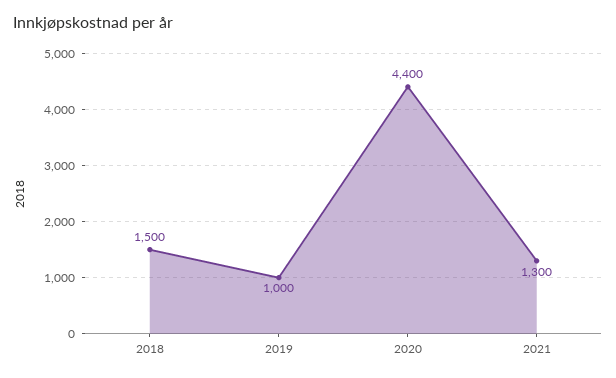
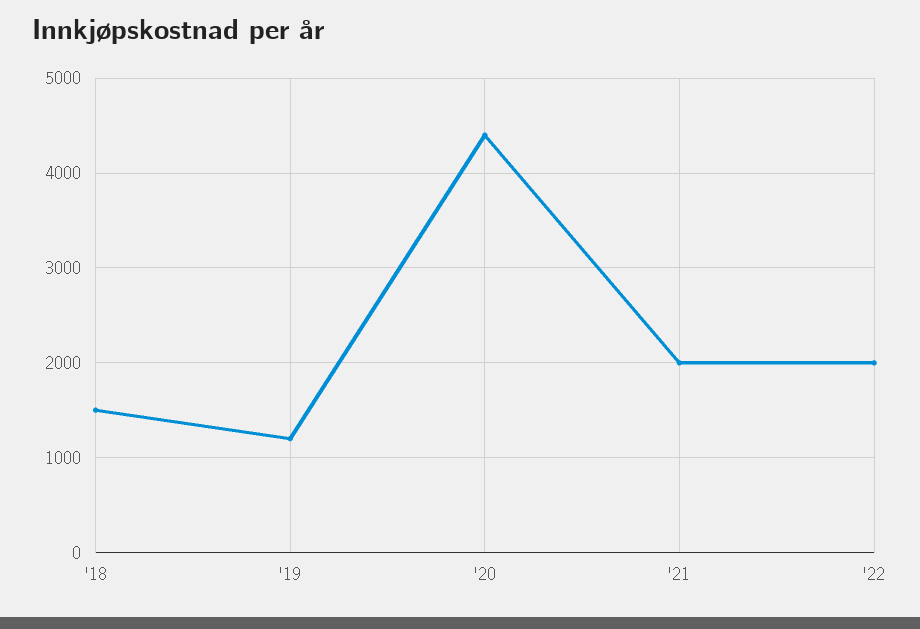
2019: 1000 -> 1200
2021: 1300 -> 2000
'22: none -> 2000

